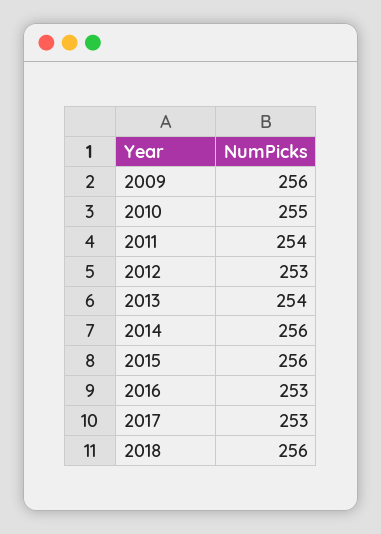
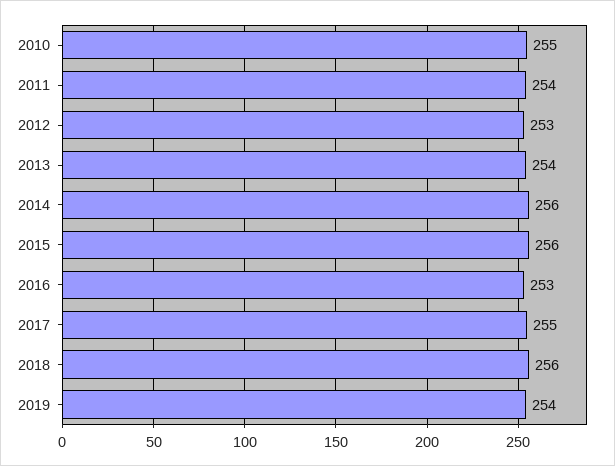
2009: 256 -> none
2017: 253 -> 255
2019: none -> 254

